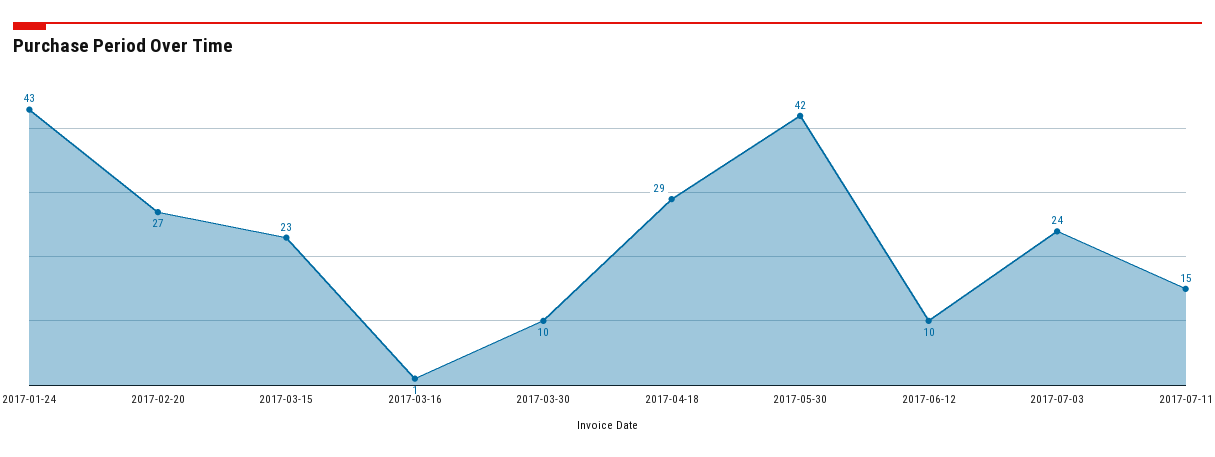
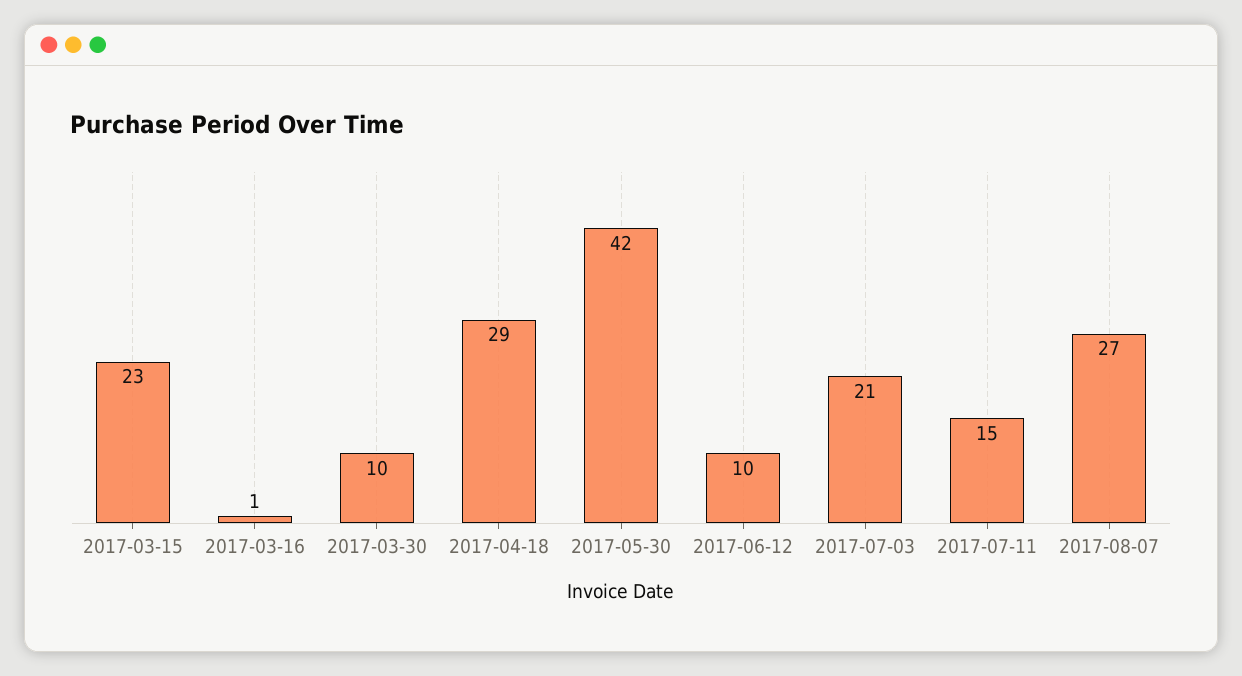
2017-01-24: 43 -> none
2017-02-20: 27 -> none
2017-07-03: 24 -> 21
2017-08-07: none -> 27

